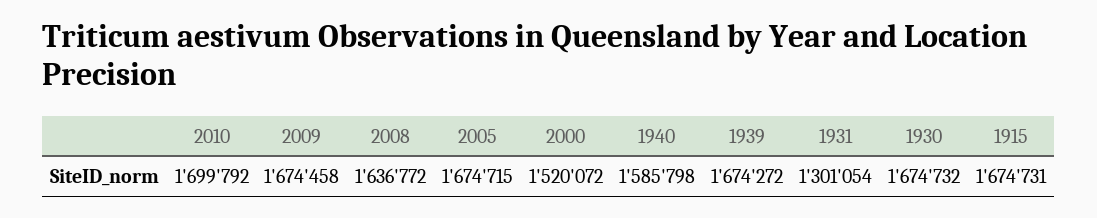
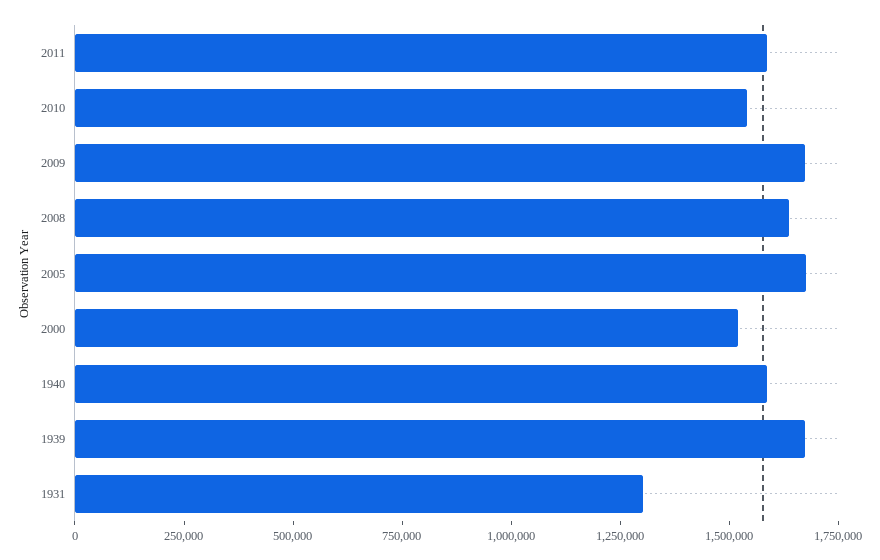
2010: 1699792 -> 1550000
1930: 1674732 -> none
1915: 1674731 -> none
2011: none -> 1600000

